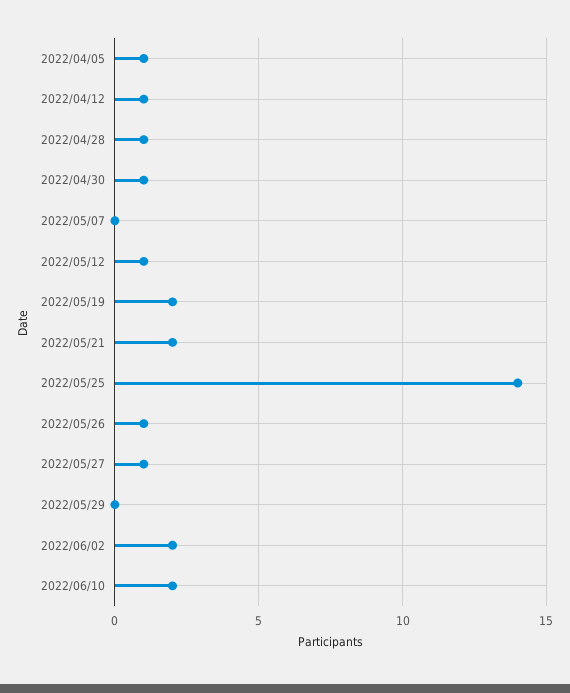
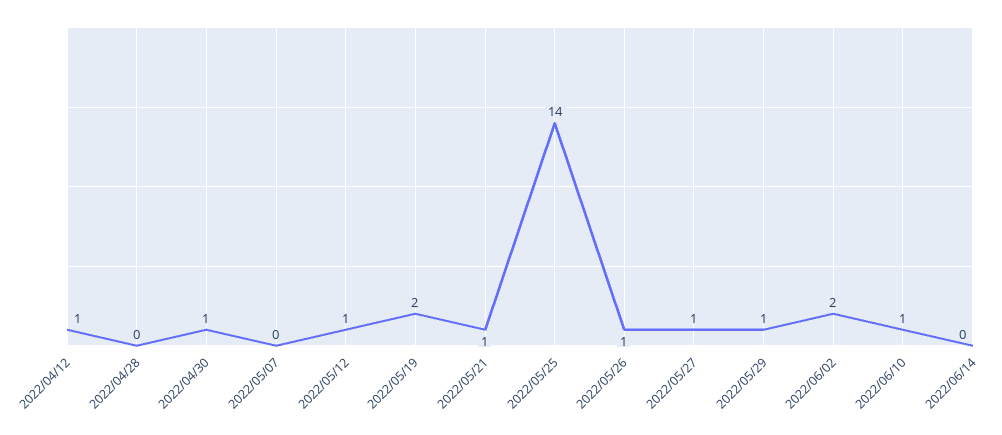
2022/04/05: 1 -> none
2022/04/28: 1 -> 0
2022/05/21: 2 -> 1
2022/05/29: 0 -> 1
2022/06/10: 2 -> 1
2022/06/14: none -> 0

